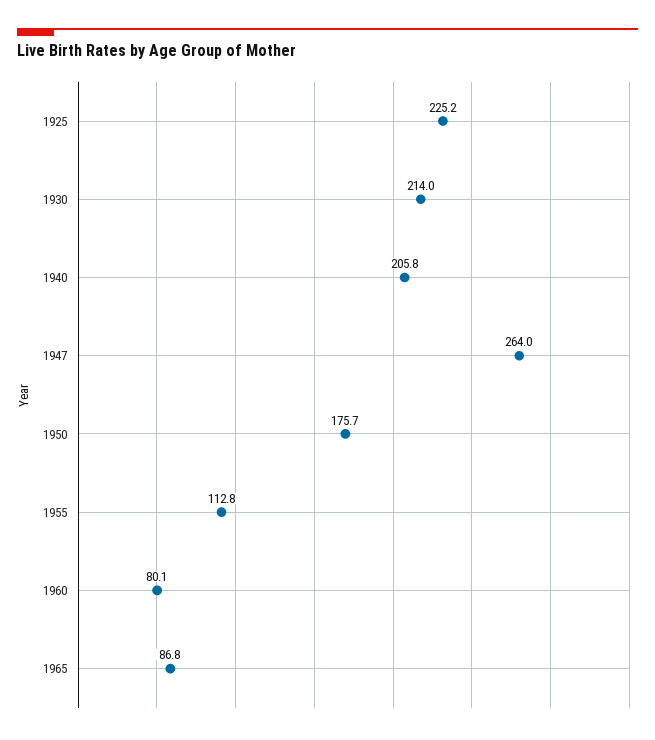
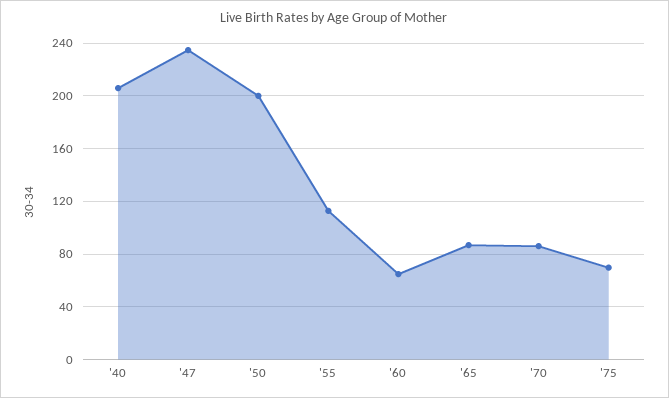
1925: 225.2 -> none
1930: 214 -> none
1947: 264 -> 235
1950: 175.7 -> 200
1960: 80.1 -> 65
'70: none -> 85
'75: none -> 70

